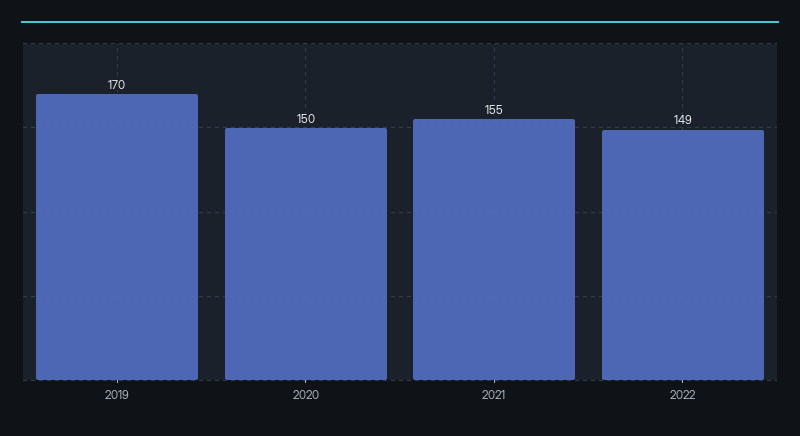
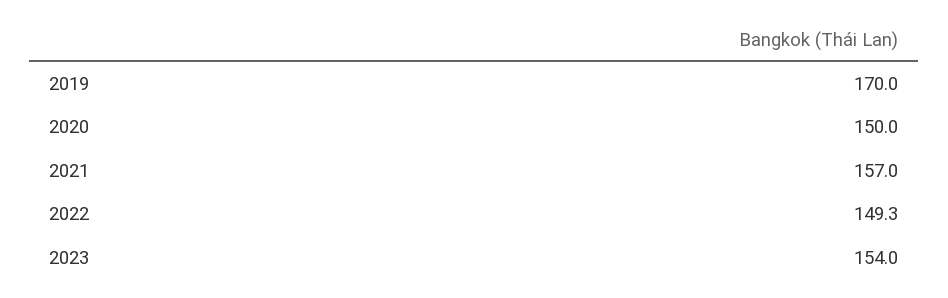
2021: 155 -> 157
2022: 149 -> 149.3
2023: none -> 154

